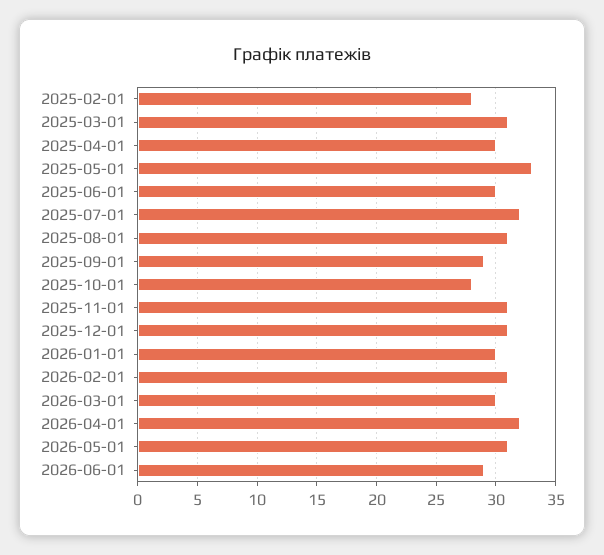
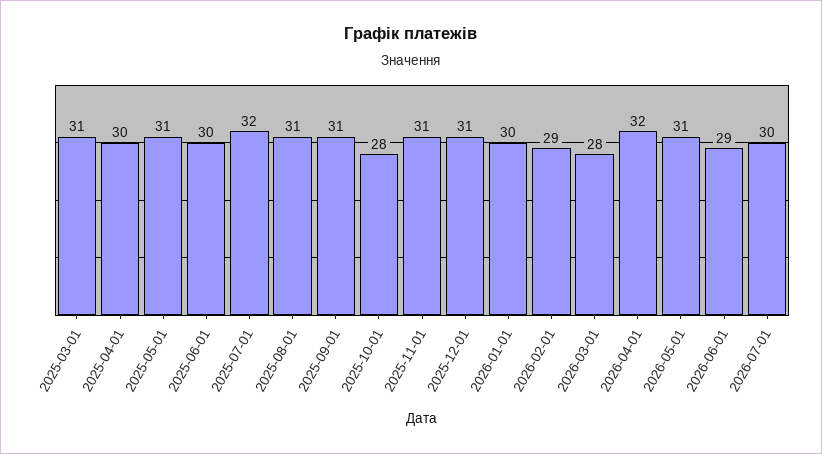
2025-02-01: 28 -> none
2025-05-01: 33 -> 31
2025-09-01: 29 -> 31
2026-02-01: 31 -> 29
2026-03-01: 30 -> 28
2026-07-01: none -> 30

